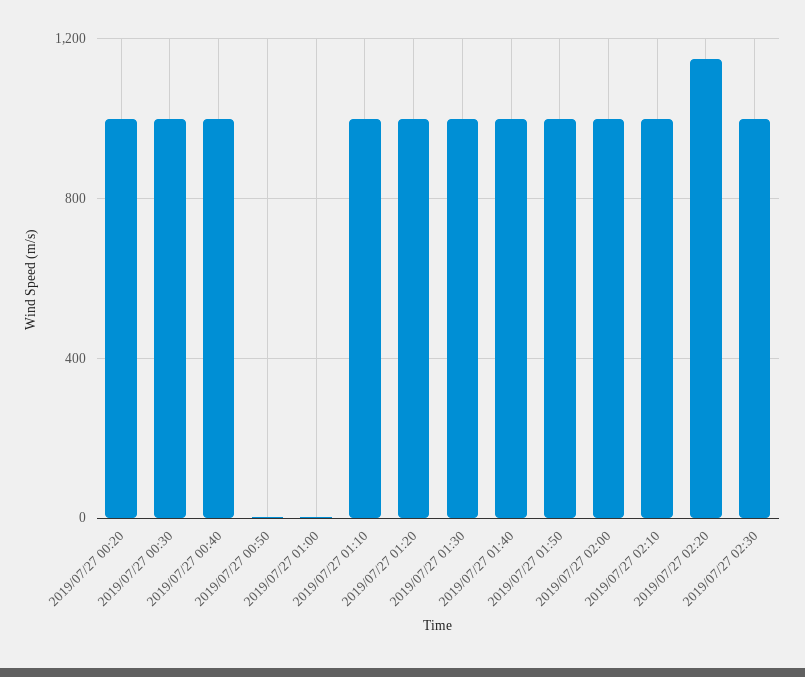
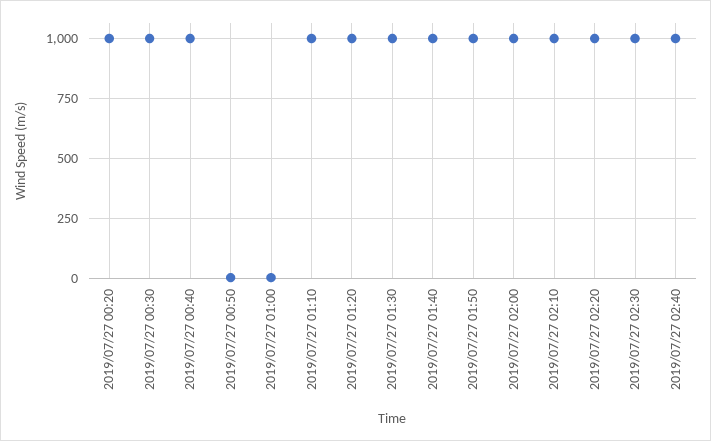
2019/07/27 02:20: 1150 -> 1000
2019/07/27 02:40: none -> 1000

